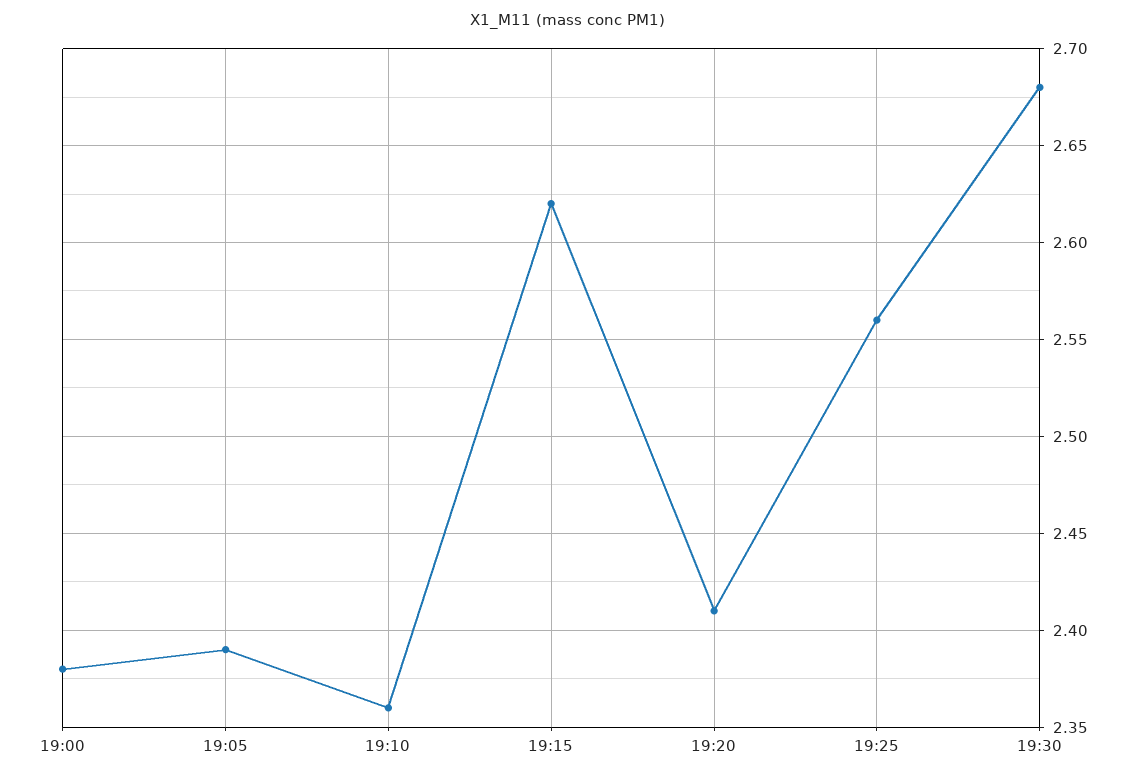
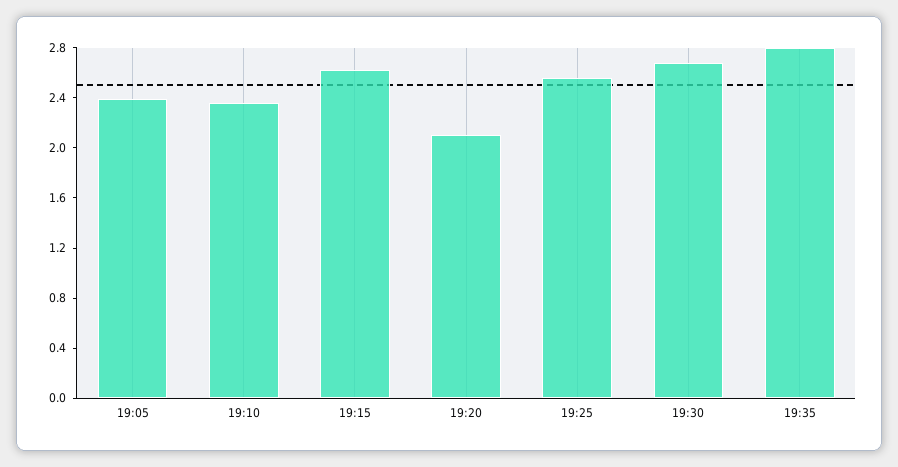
19:00: 2.38 -> none
19:20: 2.41 -> 2.1
19:35: none -> 2.8

